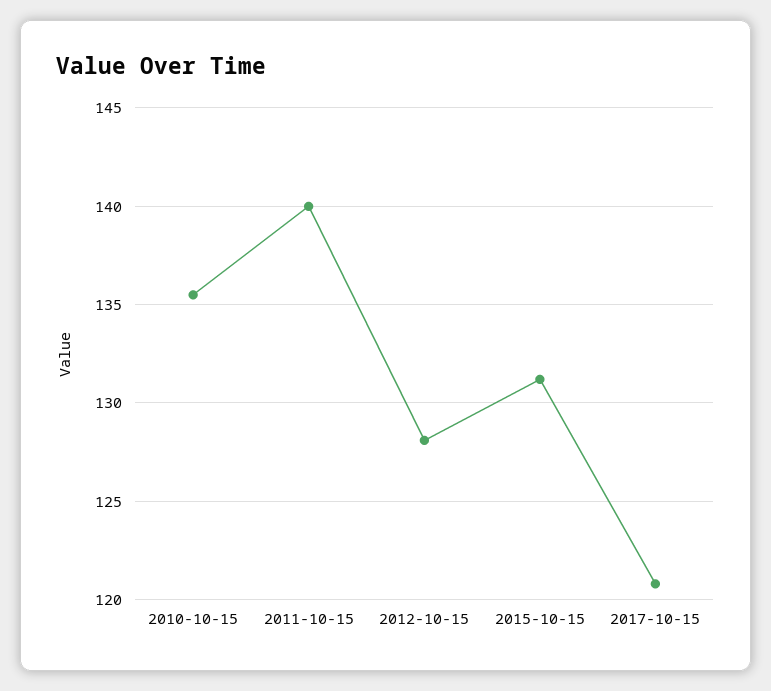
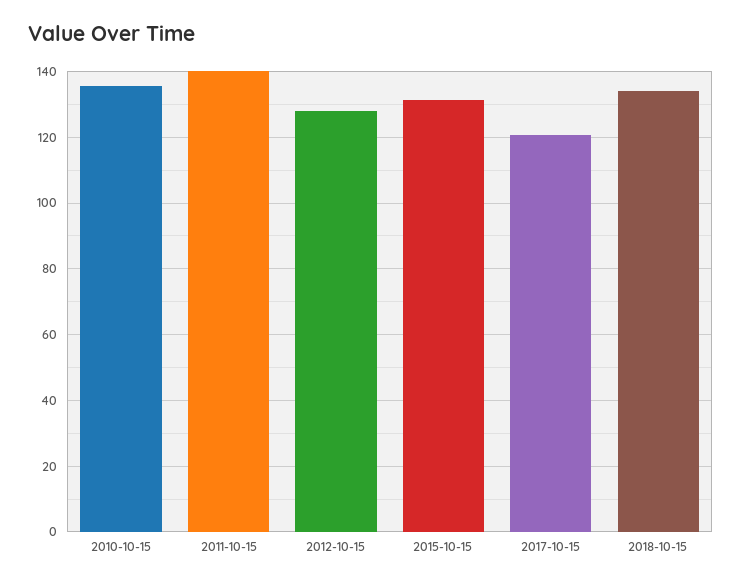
2018-10-15: none -> 134

